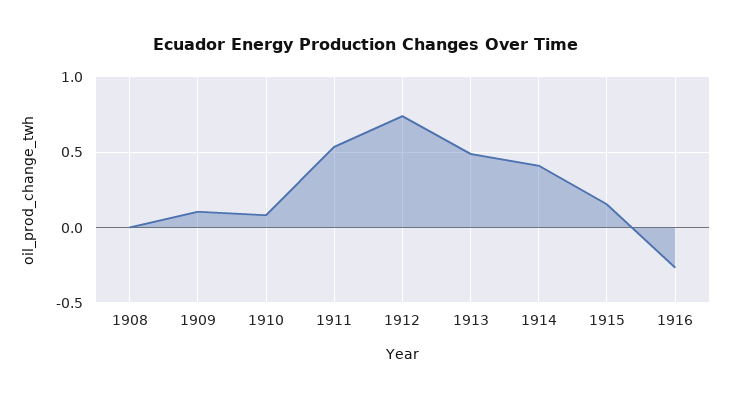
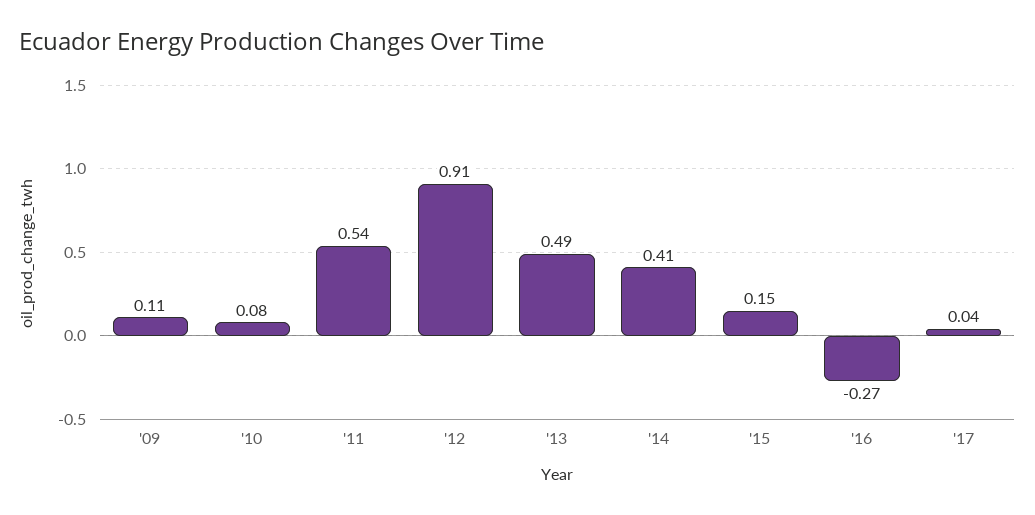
1908: 0 -> none
1912: 0.75 -> 0.91
'17: none -> 0.04

